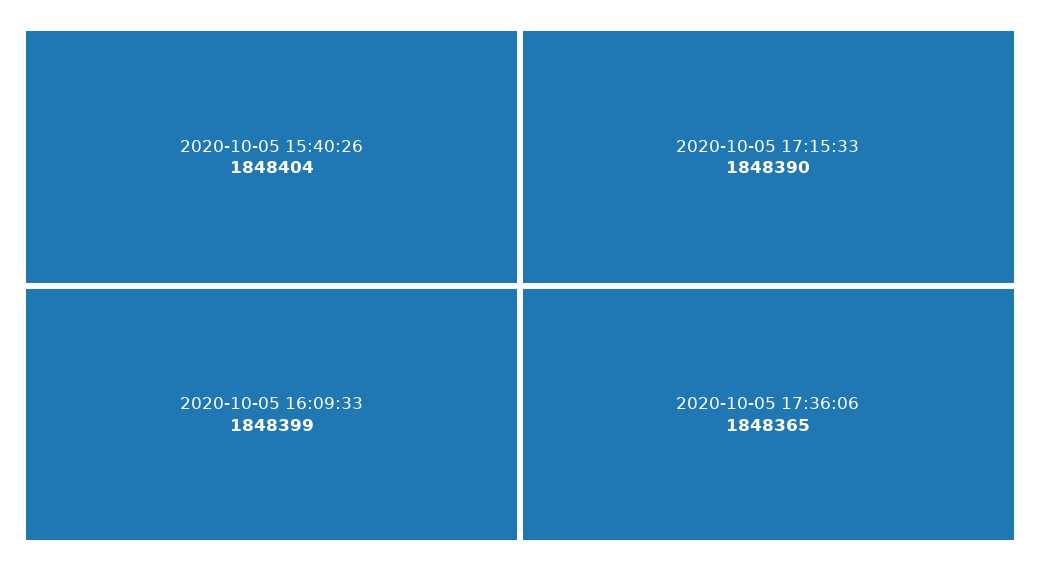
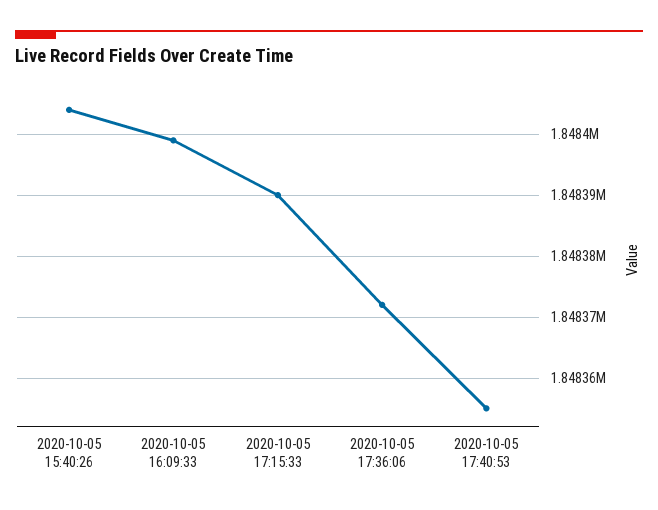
2020-10-05 17:36:06: 1848365 -> 1848372
2020-10-05 17:40:53: none -> 1848355

